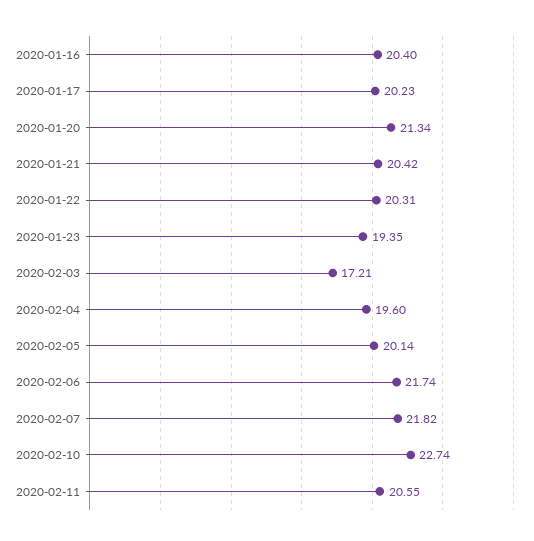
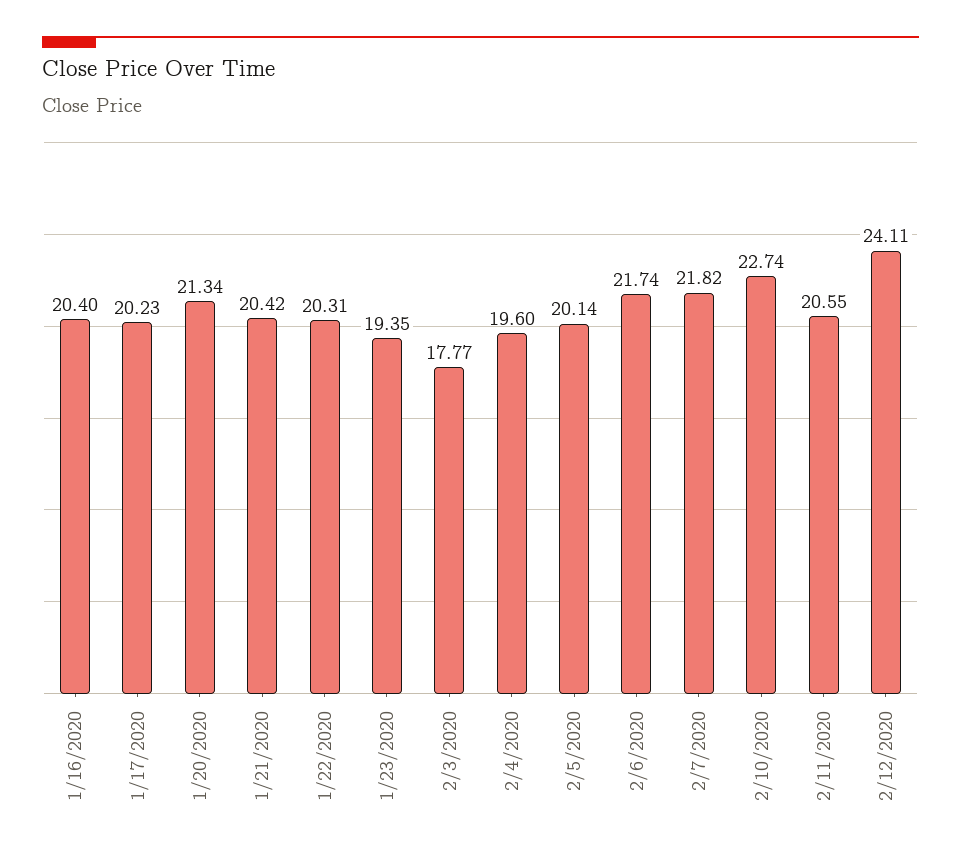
2020-02-03: 17.21 -> 17.77
2/12/2020: none -> 24.11

